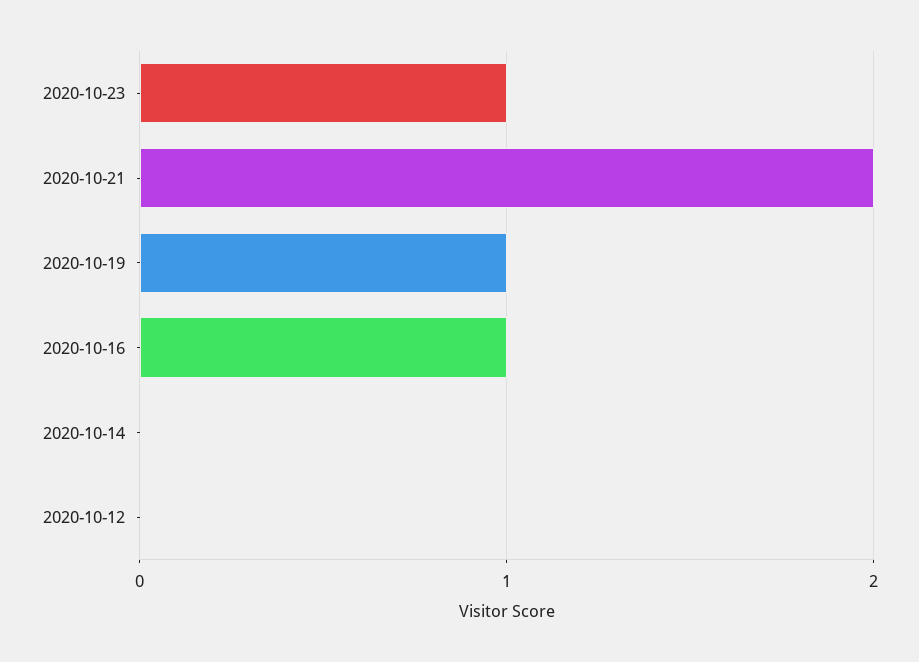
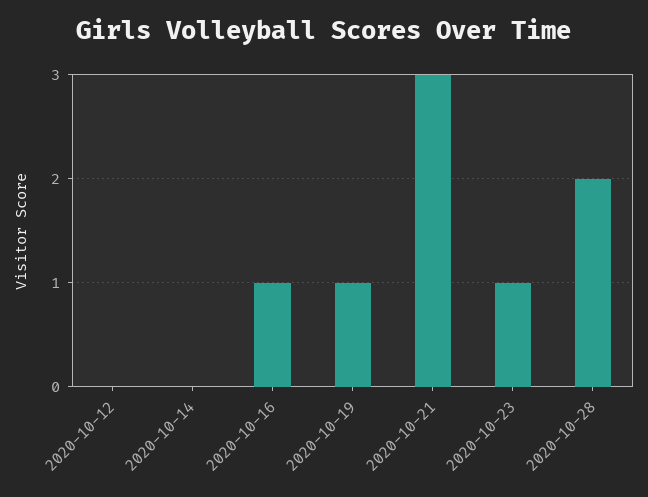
2020-10-21: 2 -> 3
2020-10-28: none -> 2

